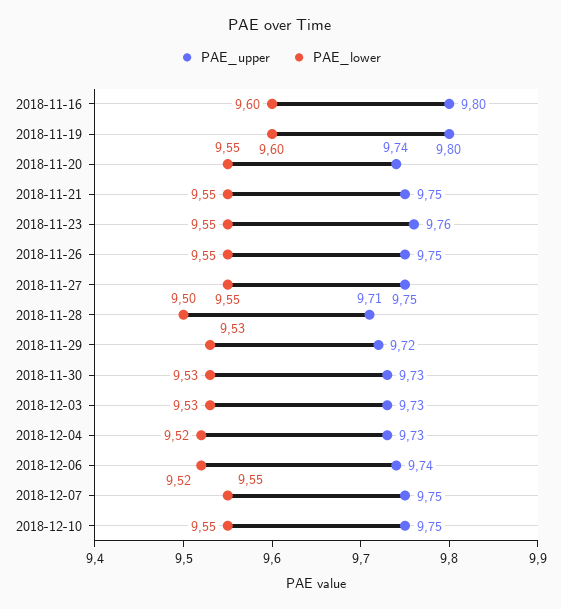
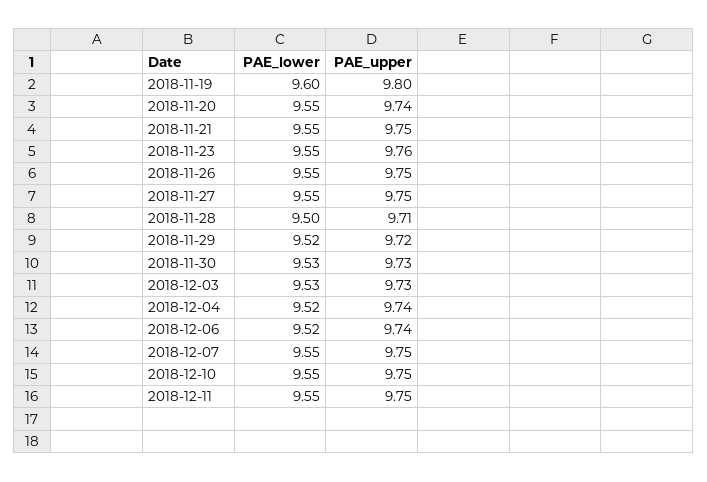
PAE_upper, 2018-11-16: 9.8 -> none
PAE_lower, 2018-11-16: 9.6 -> none
PAE_lower, 2018-11-29: 9.53 -> 9.52
PAE_upper, 2018-12-04: 9.73 -> 9.74
PAE_lower, 2018-12-11: none -> 9.55
PAE_upper, 2018-12-11: none -> 9.75

